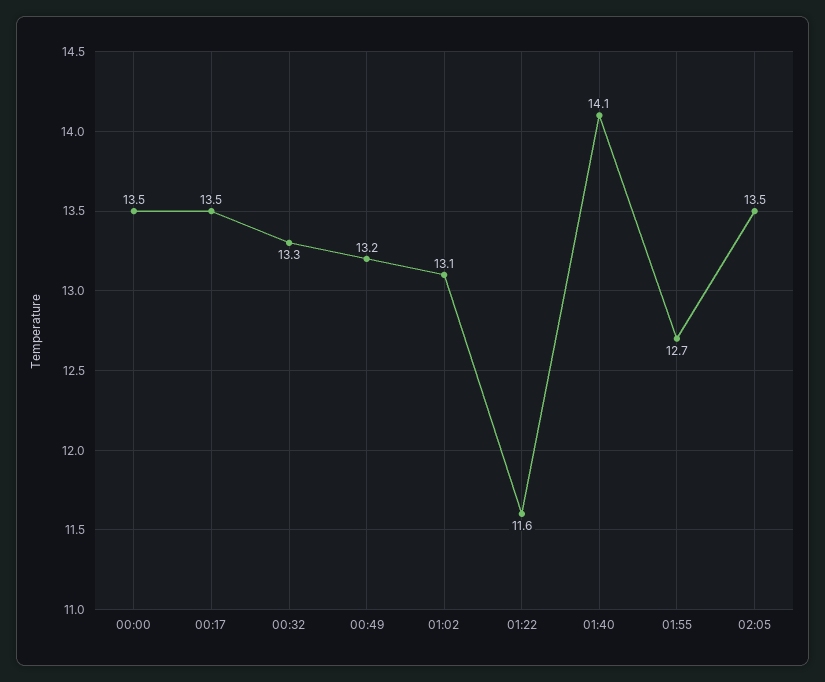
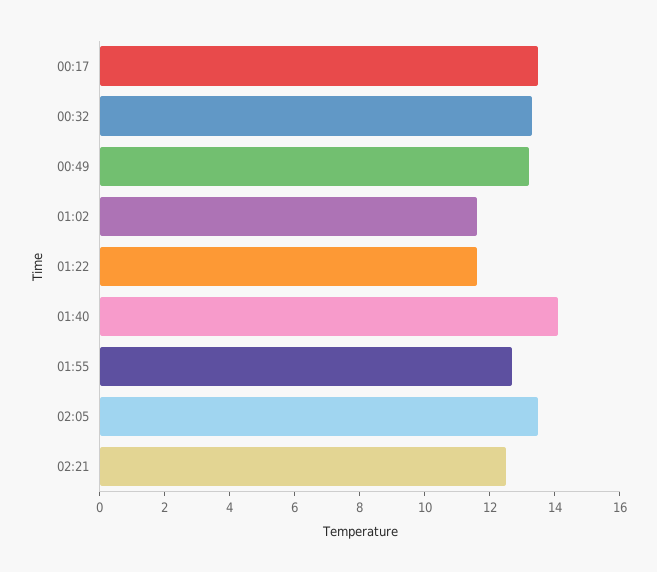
00:00: 13.5 -> none
01:02: 13.1 -> 11.5
02:21: none -> 12.5

